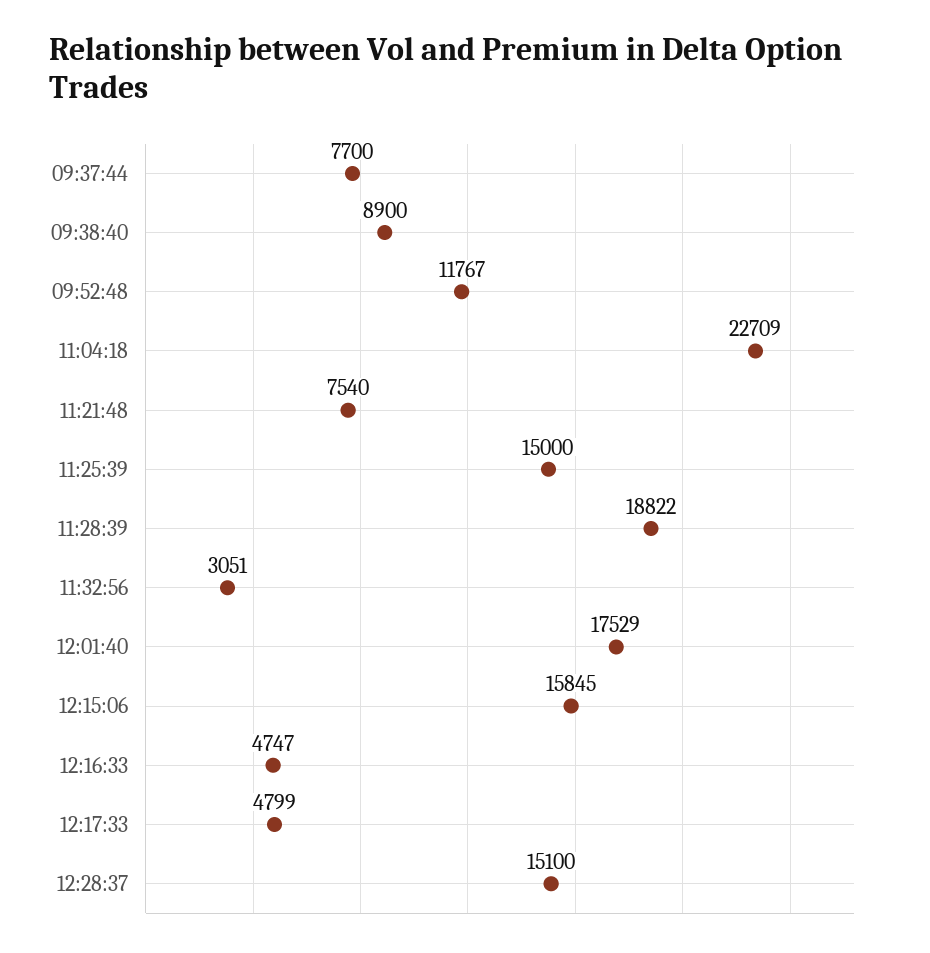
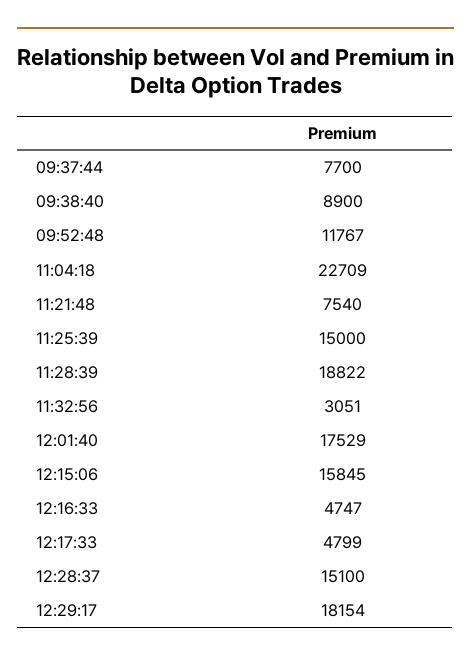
12:29:17: none -> 18154

